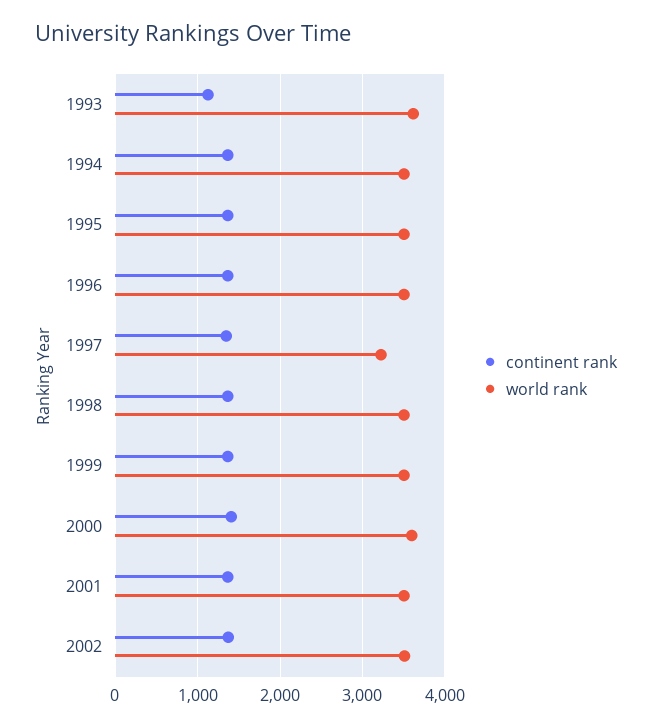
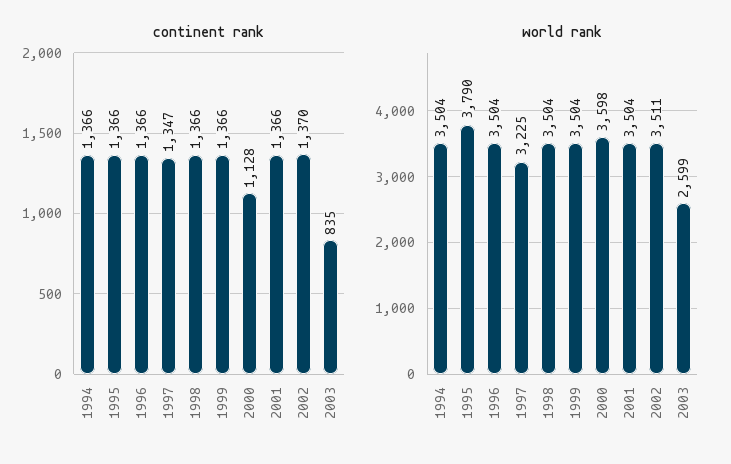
continent rank, 1993: 1100 -> none
world rank, 1993: 3600 -> none
world rank, 1995: 3500 -> 3790
continent rank, 2000: 1400 -> 1128
continent rank, 2003: none -> 835
world rank, 2003: none -> 2599

